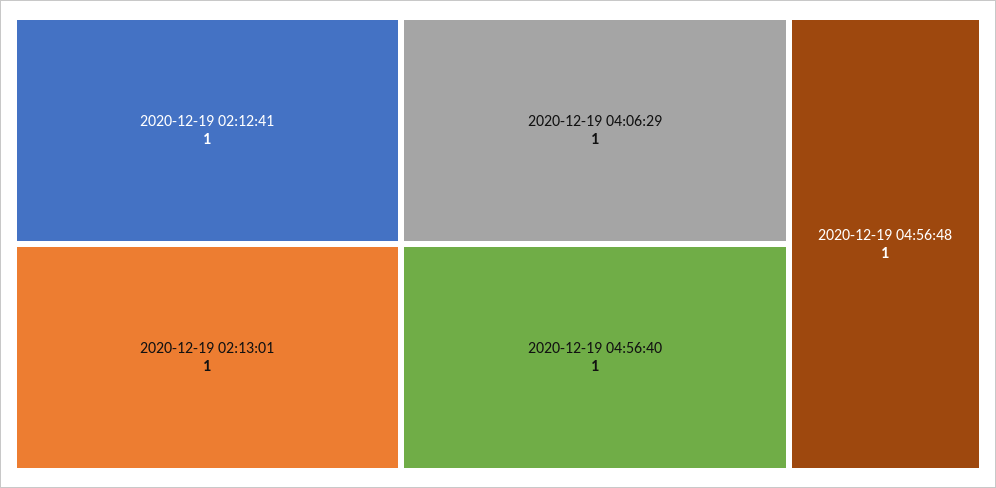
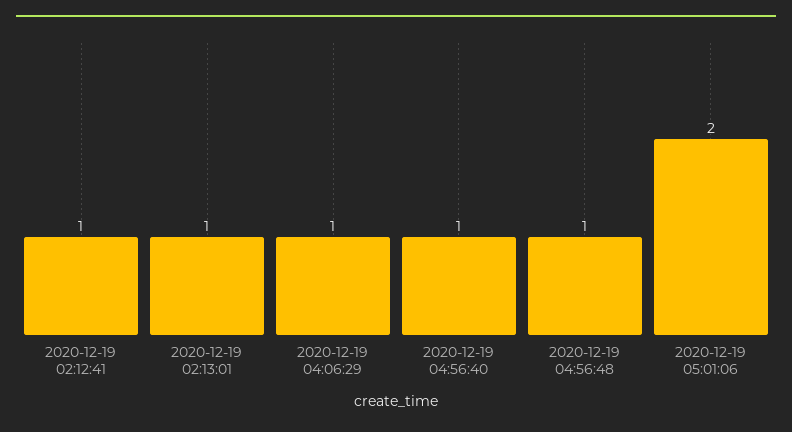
2020-12-19 05:01:06: none -> 2

